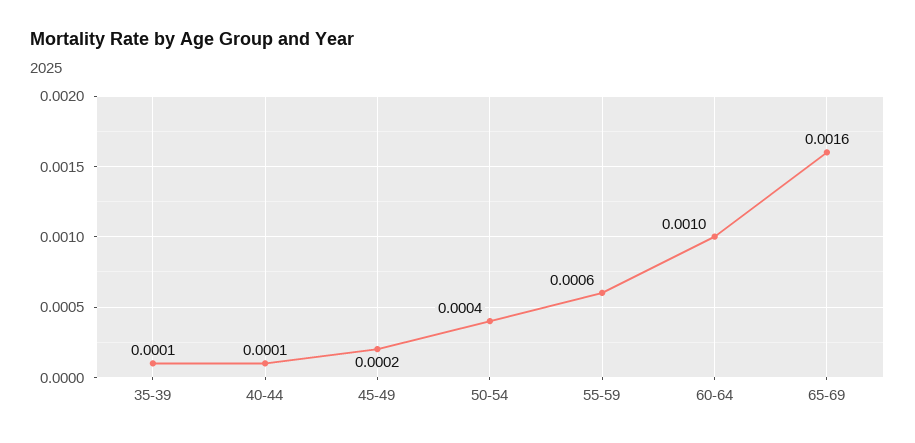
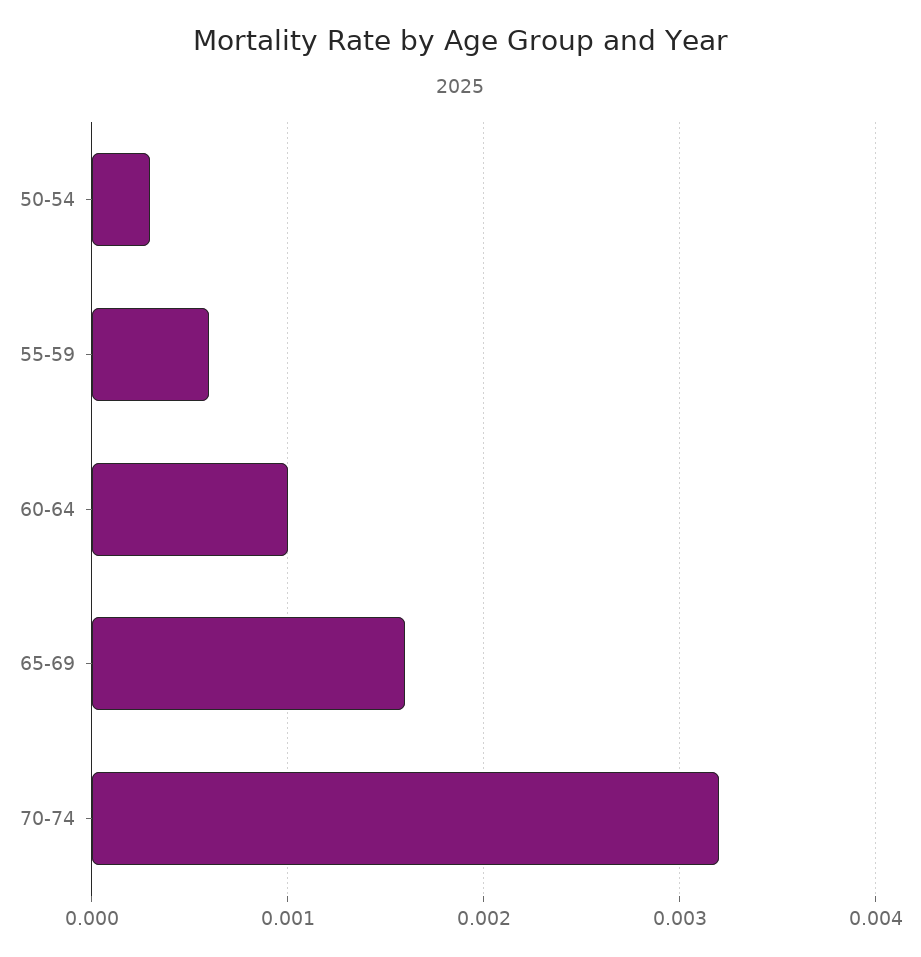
35-39: 0.0001 -> none
40-44: 0.0001 -> none
45-49: 0.0002 -> none
50-54: 0.0004 -> 0.0003
70-74: none -> 0.0032

